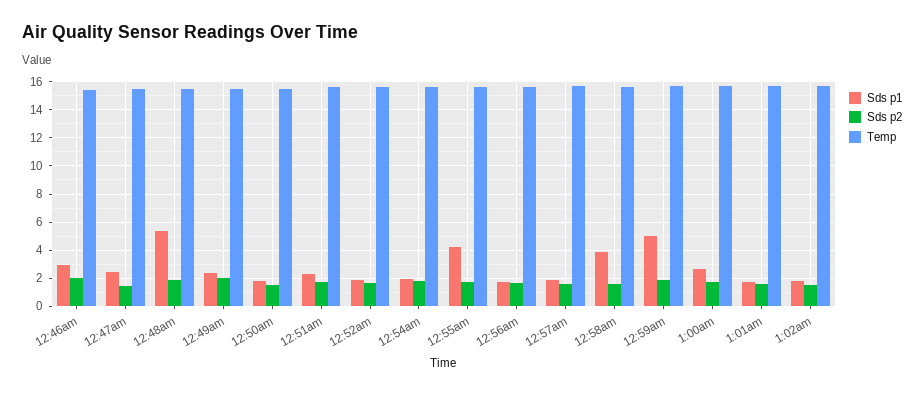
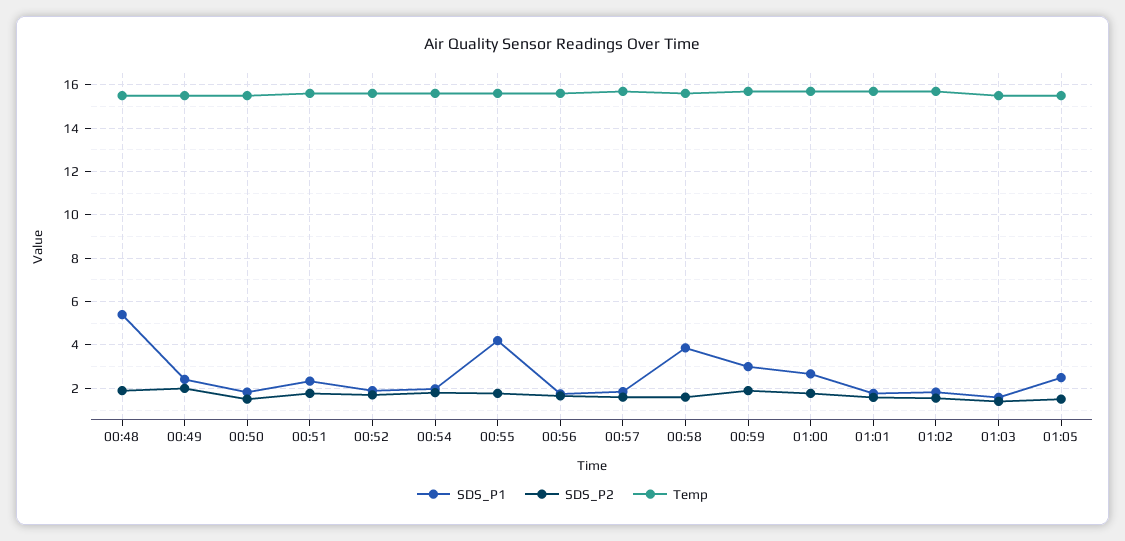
Sds p1, 12:46am: 3 -> none
Sds p2, 12:46am: 2 -> none
Temp, 12:46am: 15.5 -> none
Sds p1, 12:47am: 2.5 -> none
Sds p2, 12:47am: 1.5 -> none
Temp, 12:47am: 15.5 -> none
Sds p1, 12:59am: 5 -> 3
Sds p1, 01:03: none -> 1.5
Sds p2, 01:03: none -> 1.5
Temp, 01:03: none -> 15.5
Sds p1, 01:05: none -> 2.5
Sds p2, 01:05: none -> 1.5
Temp, 01:05: none -> 15.5

